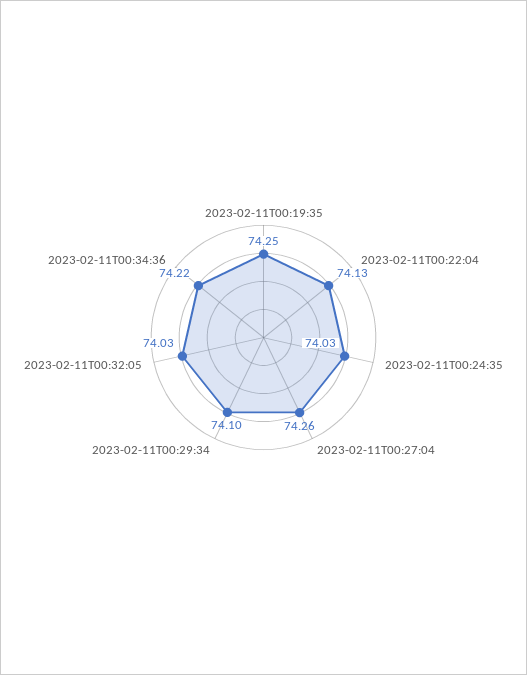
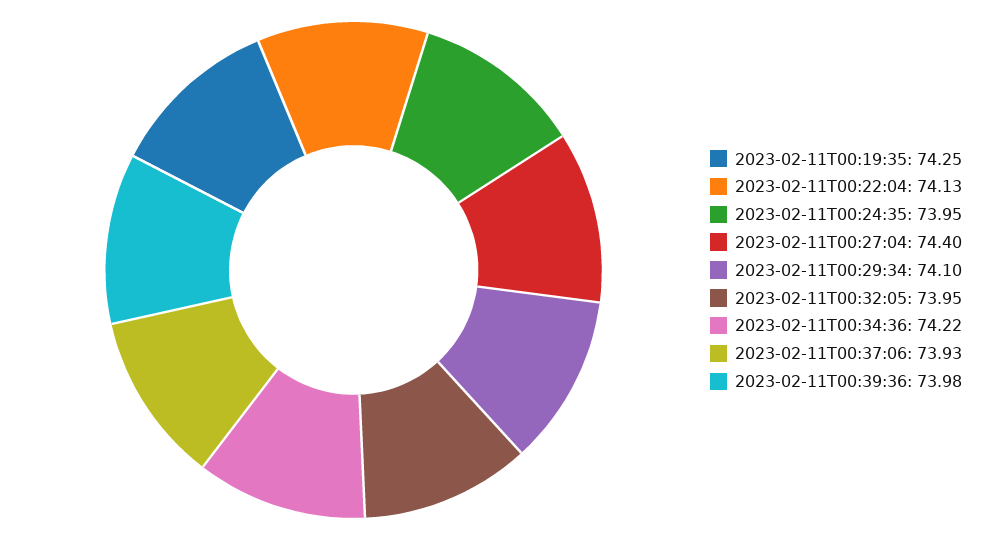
2023-02-11T00:24:35: 74.03 -> 73.95
2023-02-11T00:27:04: 74.26 -> 74.4
2023-02-11T00:32:05: 74.03 -> 73.95
2023-02-11T00:37:06: none -> 73.93
2023-02-11T00:39:36: none -> 73.98

